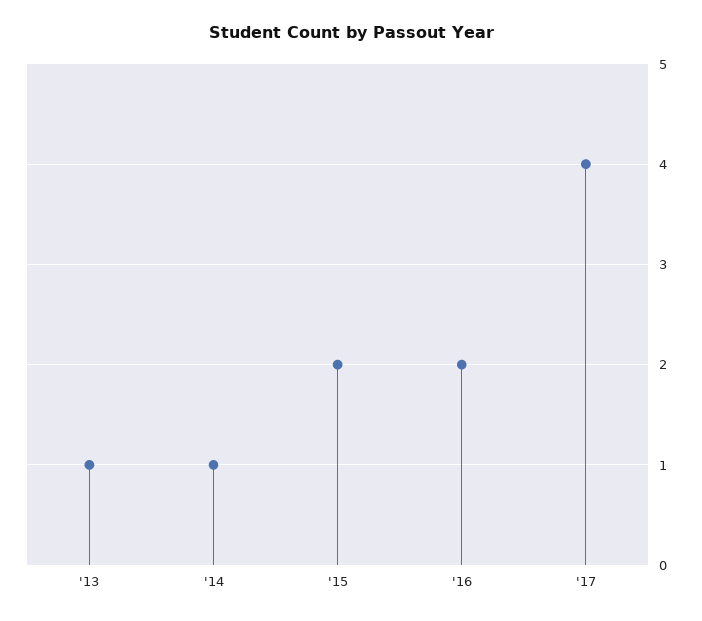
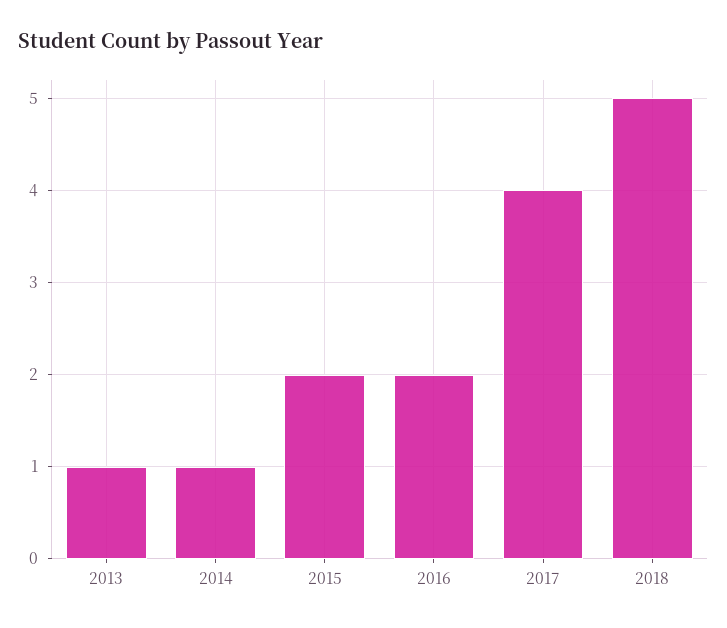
2018: none -> 5

